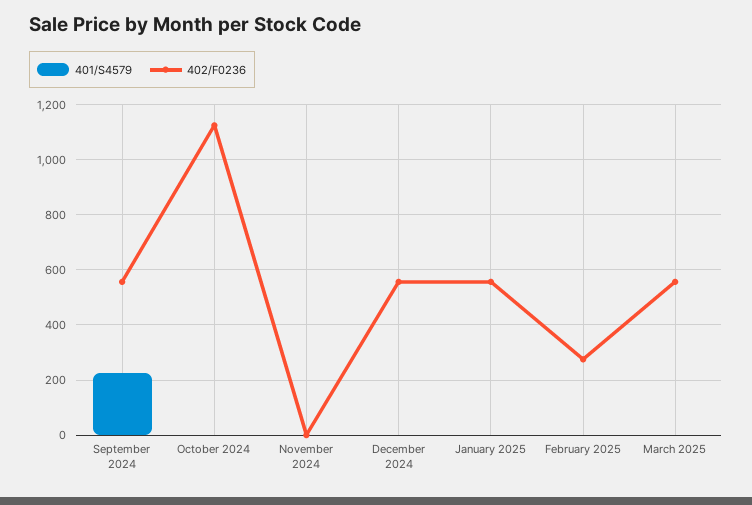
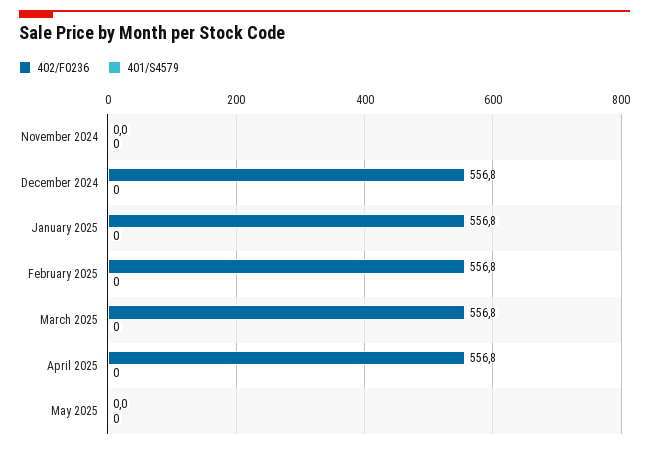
401/S4579, September 2024: 225 -> none
402/F0236, September 2024: 550 -> none
401/S4579, October 2024: 0 -> none
402/F0236, October 2024: 1125 -> none
402/F0236, February 2025: 275 -> 556.8
402/F0236, April 2025: none -> 556.8
401/S4579, April 2025: none -> 0
402/F0236, May 2025: none -> 0
401/S4579, May 2025: none -> 0

